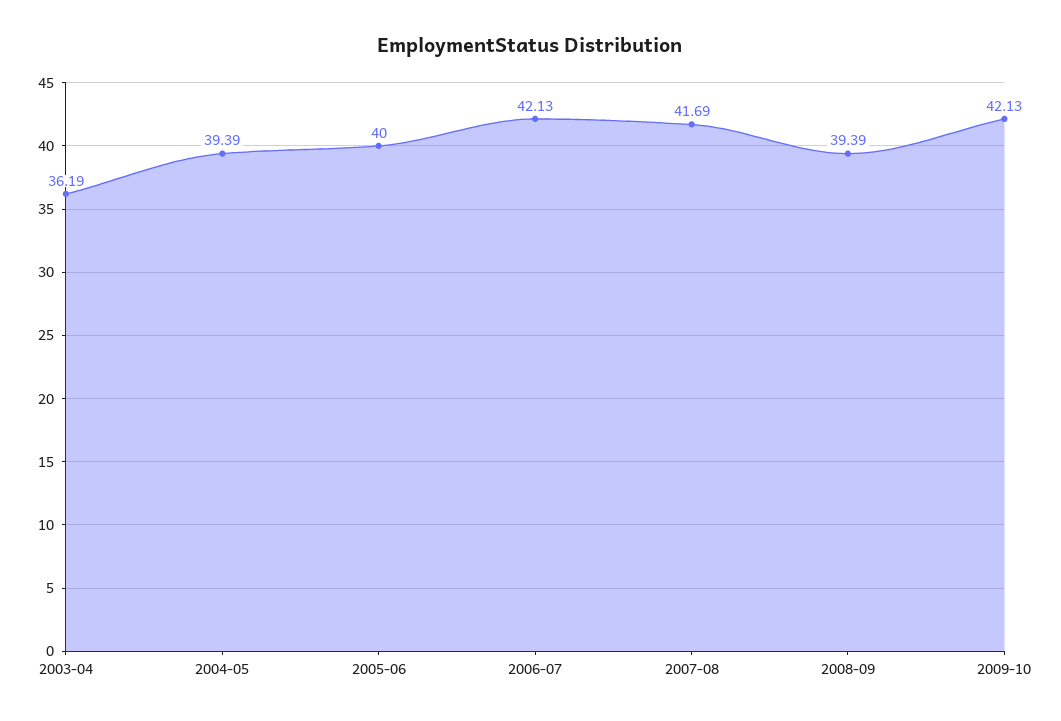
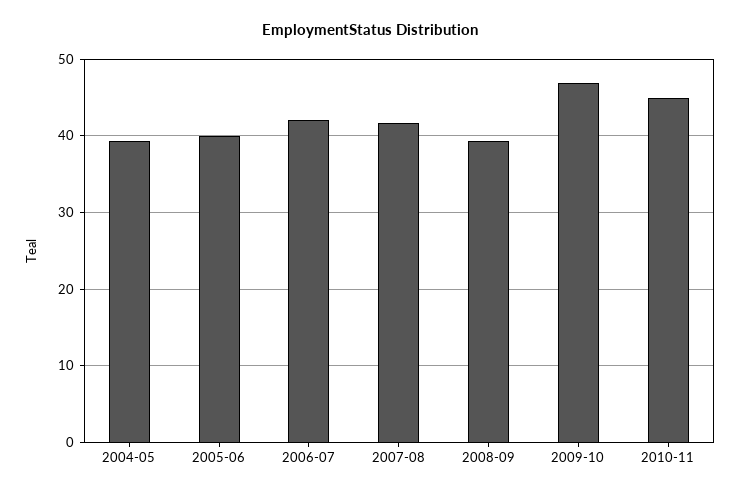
2003-04: 36.19 -> none
2009-10: 42.13 -> 47
2010-11: none -> 45

